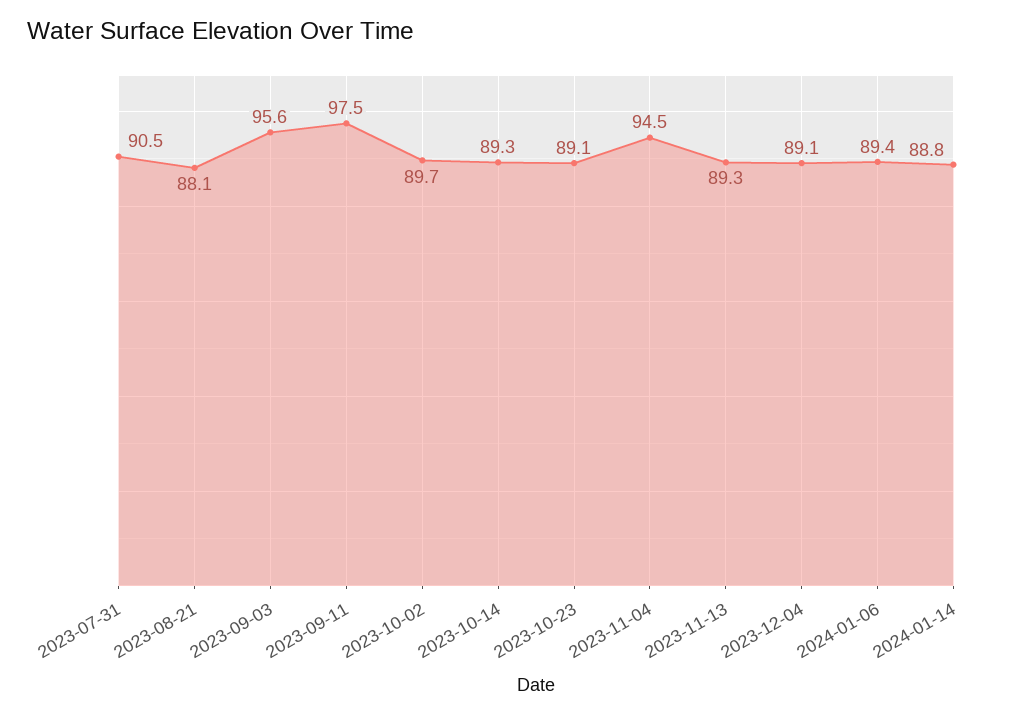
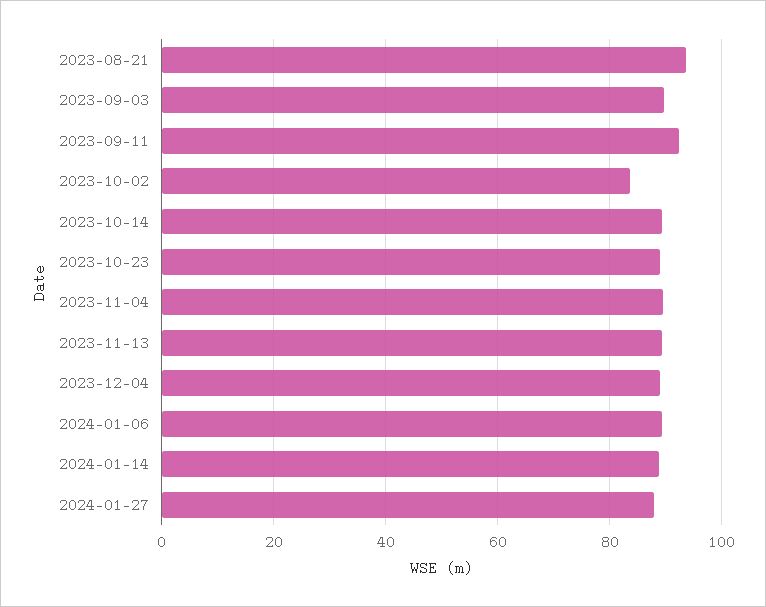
2023-07-31: 90.5 -> none
2023-08-21: 88.1 -> 94
2023-09-03: 95.6 -> 90
2023-09-11: 97.5 -> 92
2023-10-02: 89.7 -> 84
2023-11-04: 94.5 -> 90
2024-01-27: none -> 88

